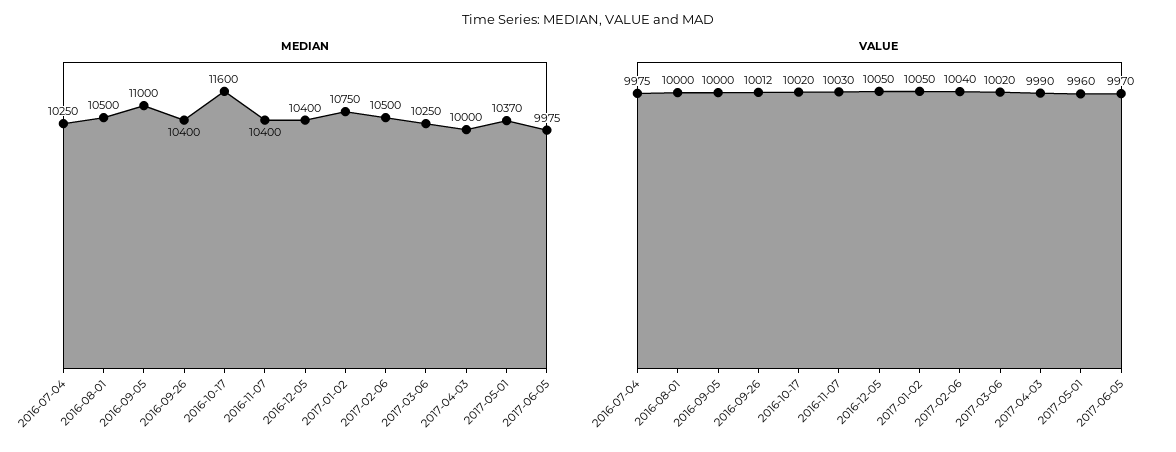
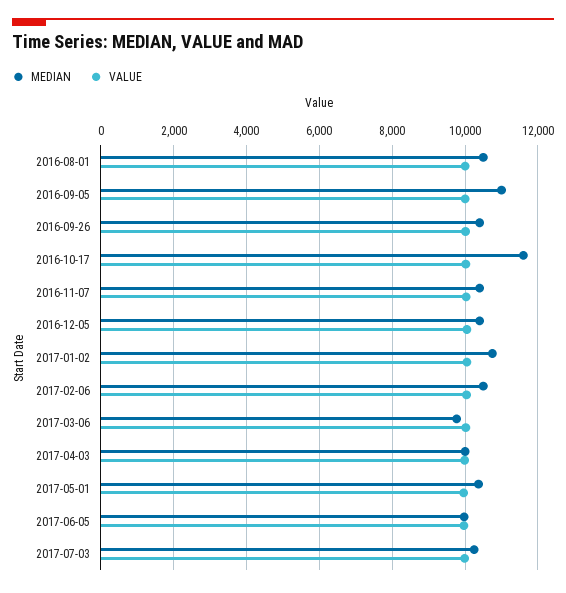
MEDIAN, 2016-07-04: 10250 -> none
MEDIAN, 2017-03-06: 10250 -> 9800
VALUE, 2016-07-04: 9975 -> none
MEDIAN, 2017-07-03: none -> 10200
VALUE, 2017-07-03: none -> 10000

